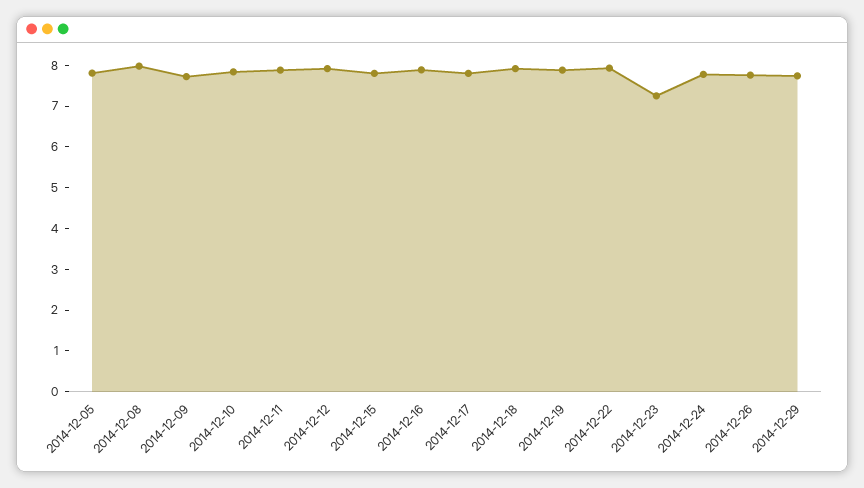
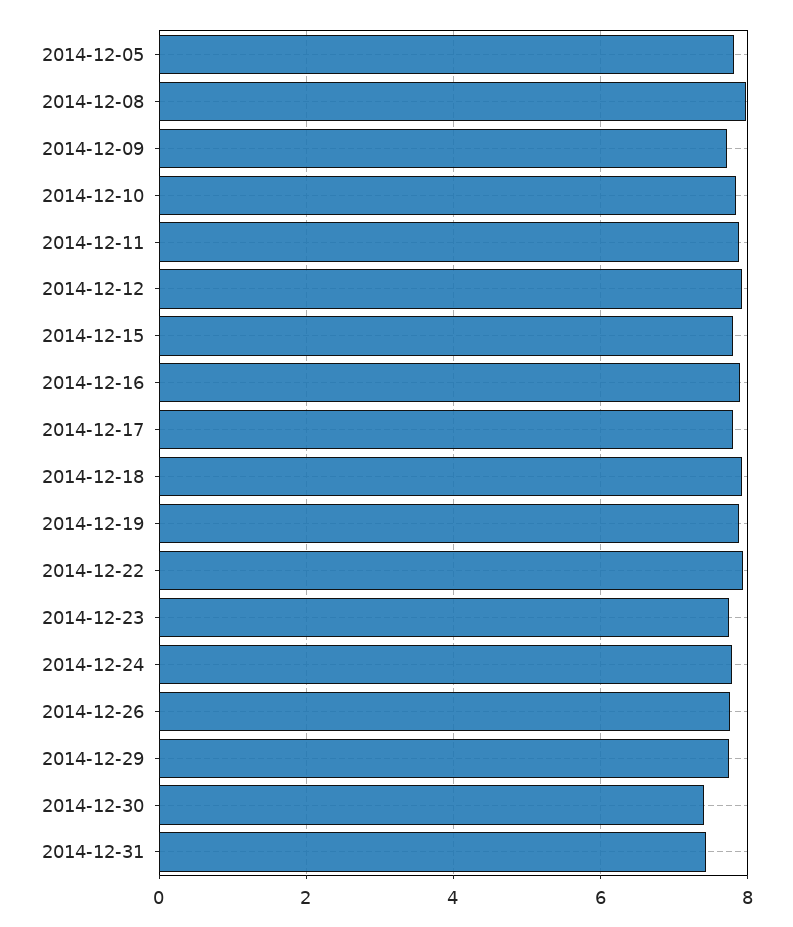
2014-12-23: 7.2 -> 7.8
2014-12-30: none -> 7.4
2014-12-31: none -> 7.4

